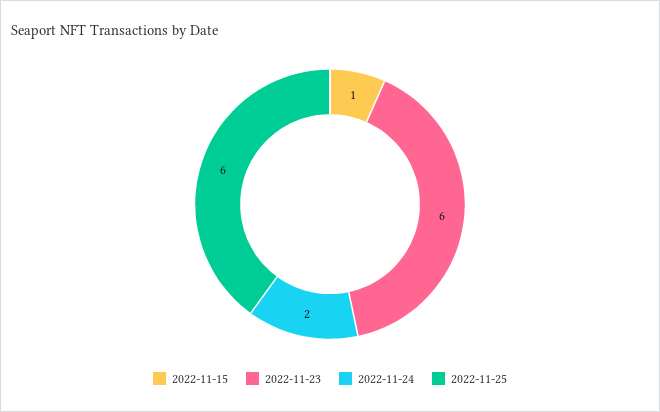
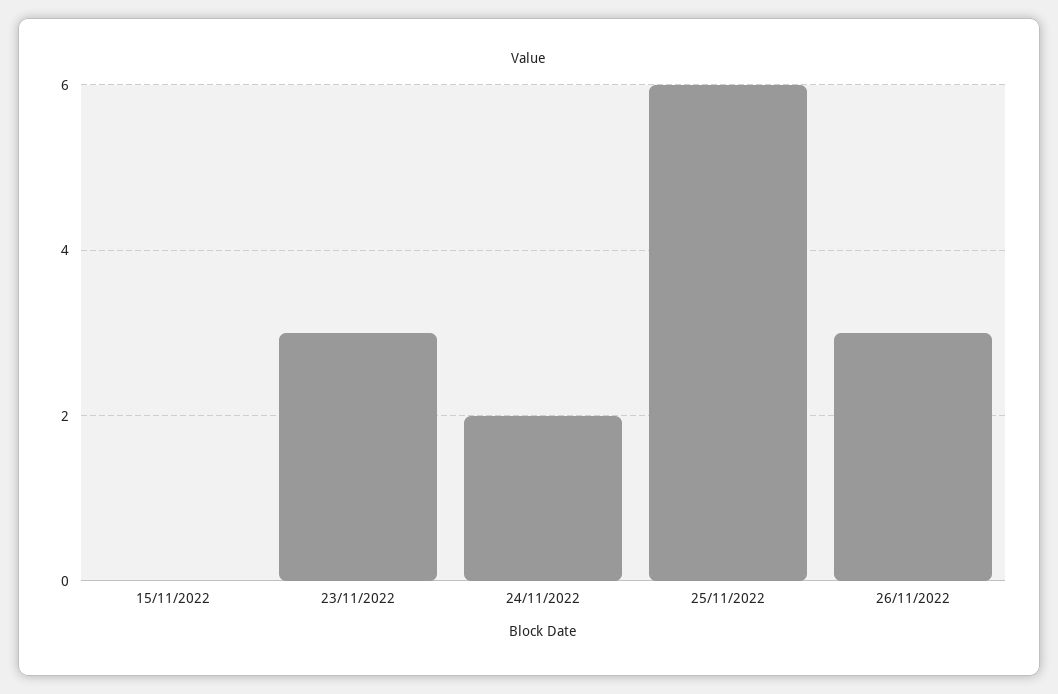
2022-11-15: 1 -> 0
2022-11-23: 6 -> 3
26/11/2022: none -> 3

